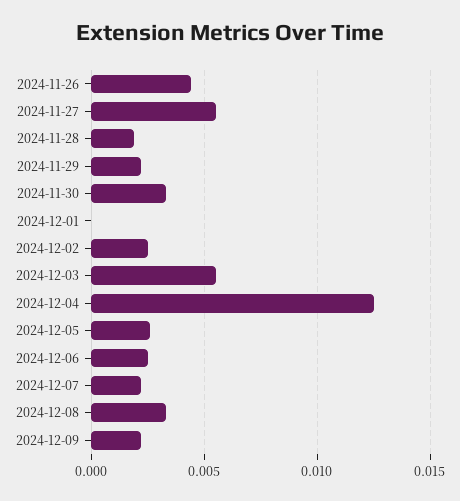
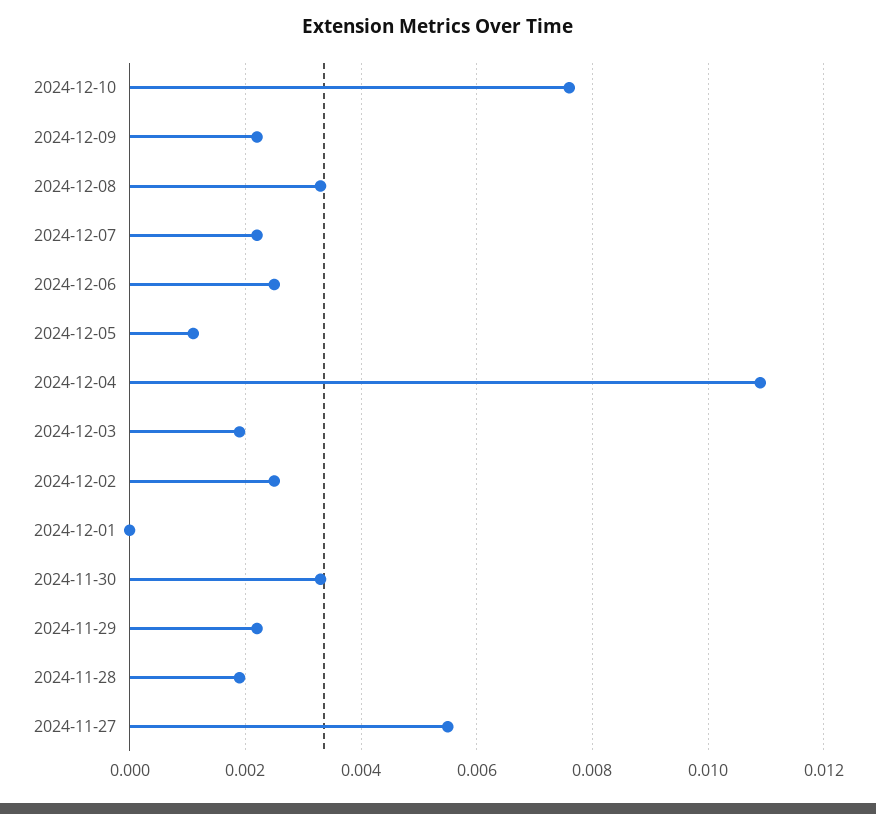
2024-11-26: 0.0045 -> none
2024-12-03: 0.0055 -> 0.002
2024-12-04: 0.0125 -> 0.011
2024-12-05: 0.0025 -> 0.001
2024-12-10: none -> 0.0075

